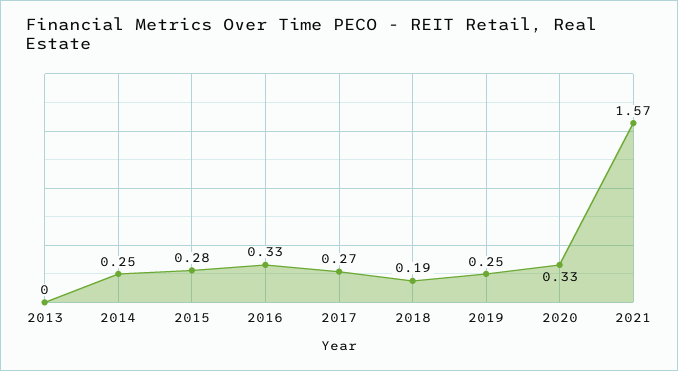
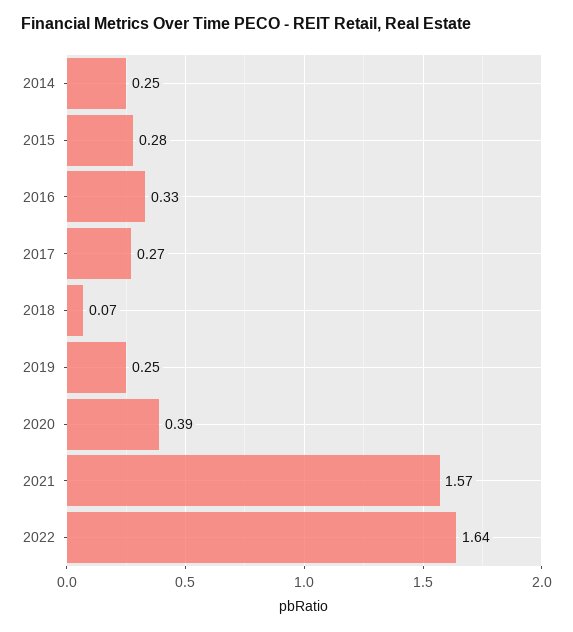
2013: 0 -> none
2018: 0.19 -> 0.07
2020: 0.33 -> 0.39
2022: none -> 1.64

